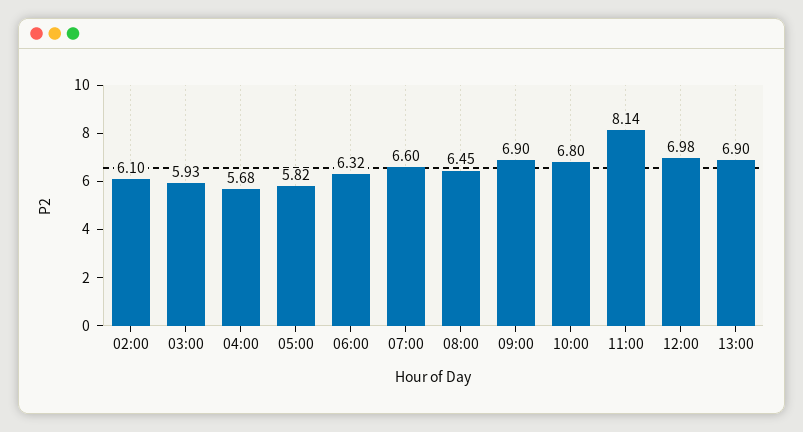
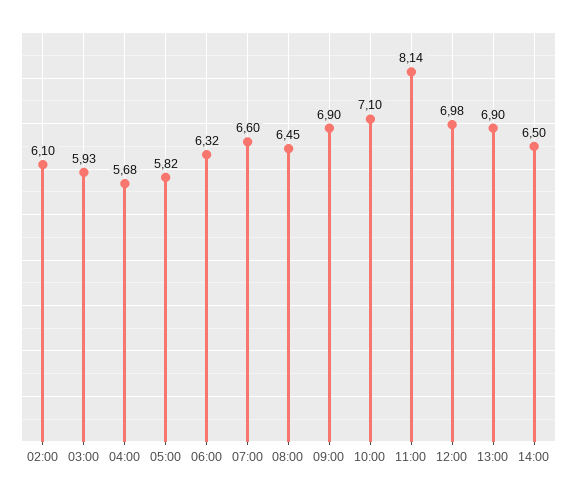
10:00: 6.8 -> 7.1
14:00: none -> 6.5

